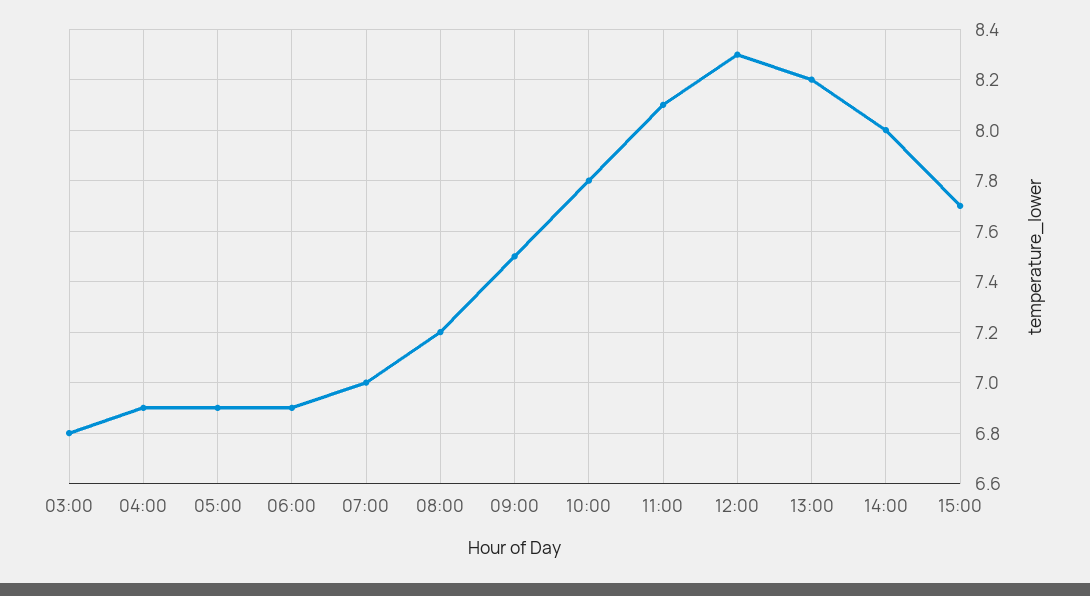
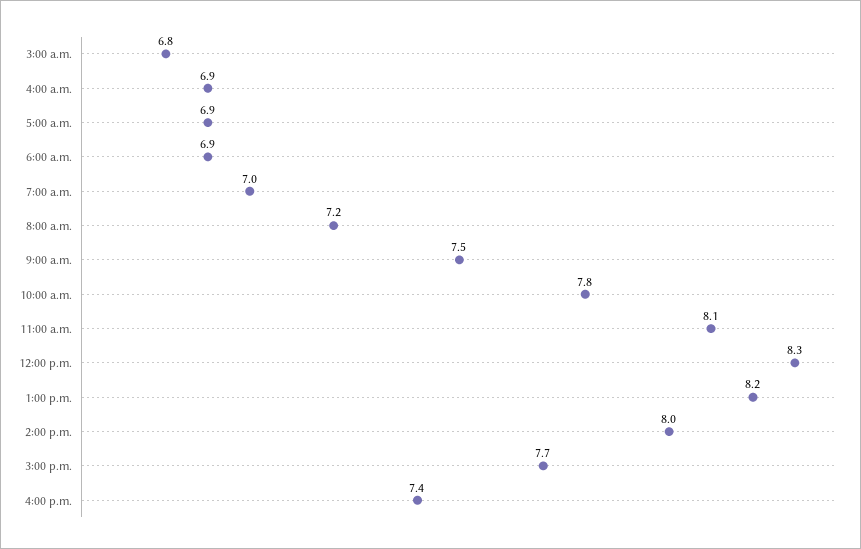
4:00 p.m.: none -> 7.4

